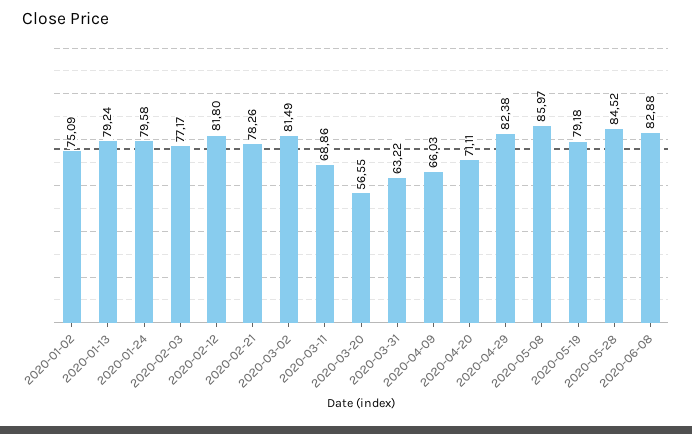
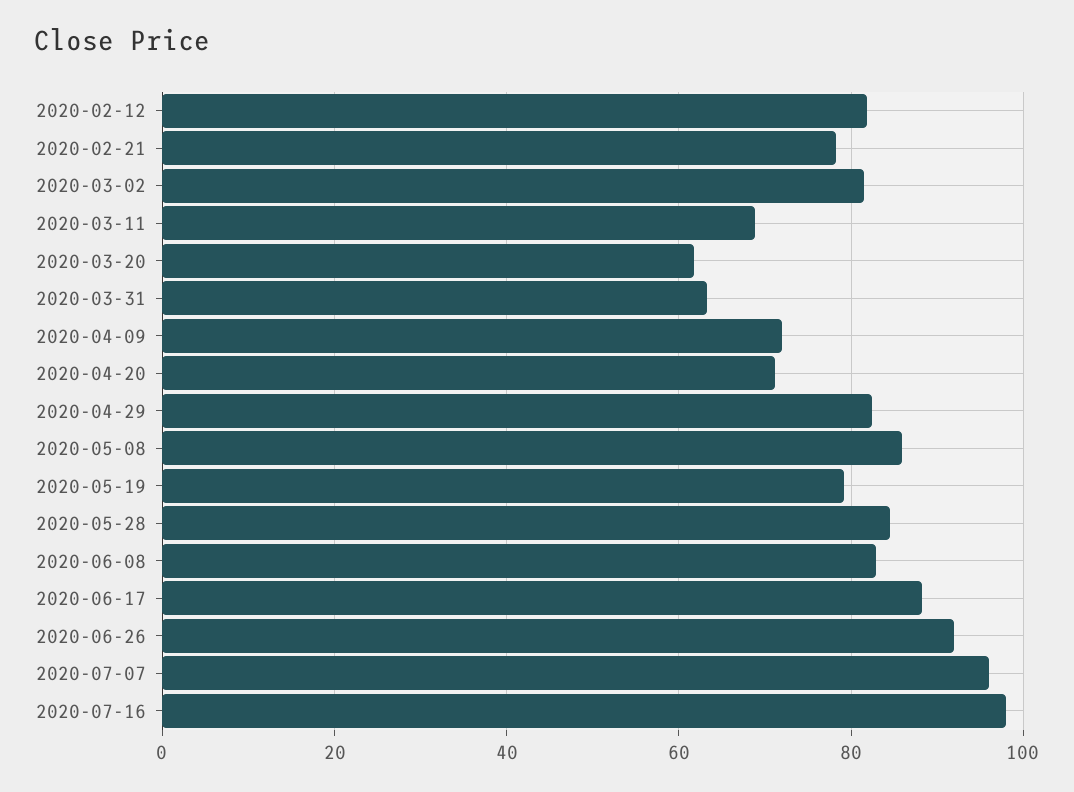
2020-01-02: 75.09 -> none
2020-01-13: 79.24 -> none
2020-01-24: 79.58 -> none
2020-02-03: 77.17 -> none
2020-03-20: 56.55 -> 62
2020-04-09: 66.03 -> 72
2020-06-17: none -> 88
2020-06-26: none -> 92
2020-07-07: none -> 96
2020-07-16: none -> 98

